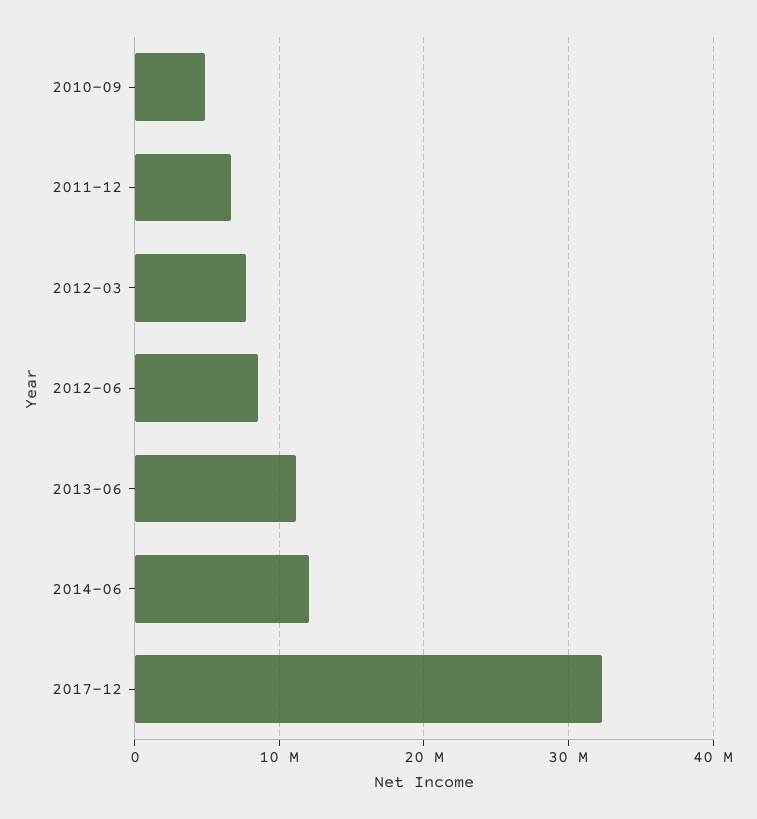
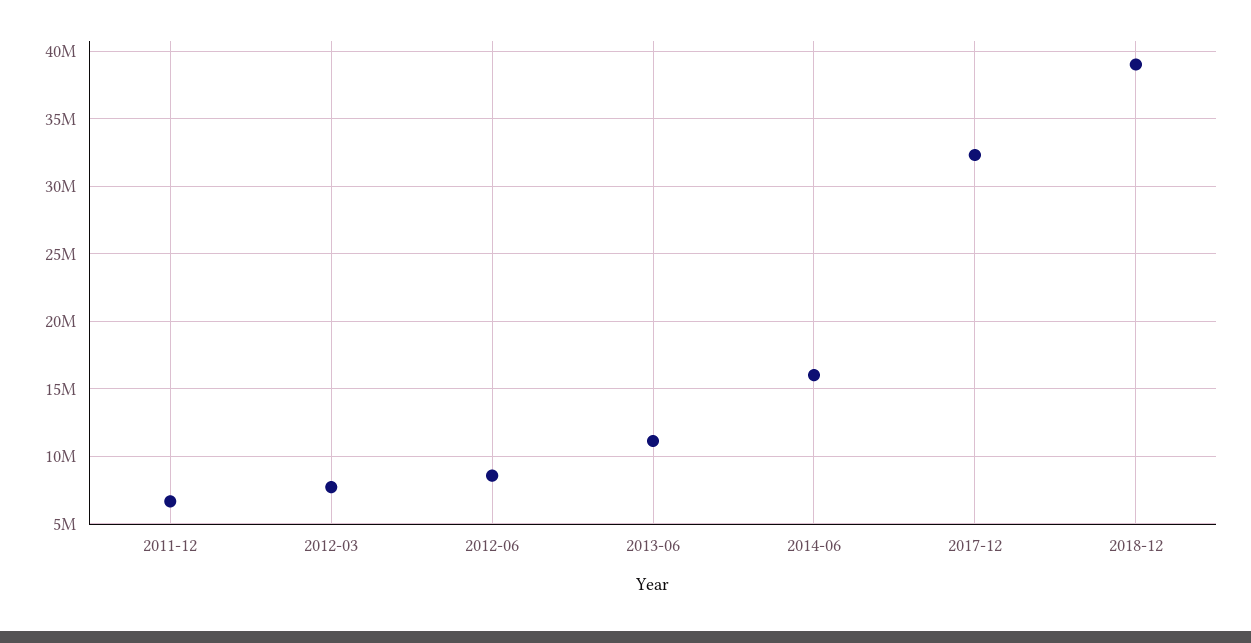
2010-09: 5000000 -> none
2014-06: 12000000 -> 16000000
2018-12: none -> 39000000

